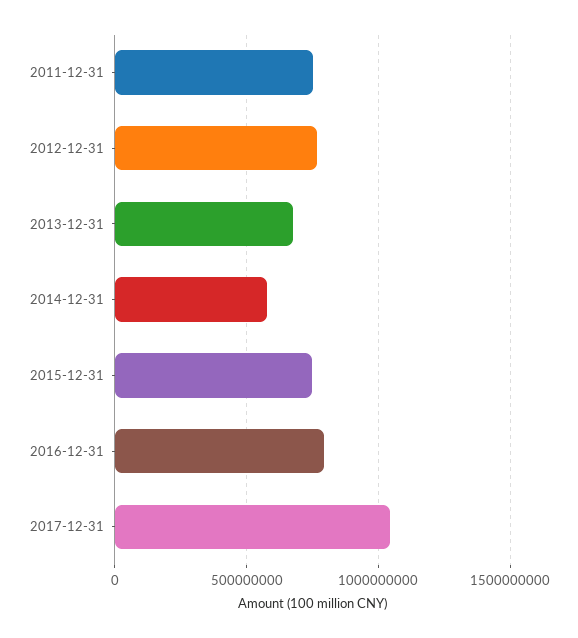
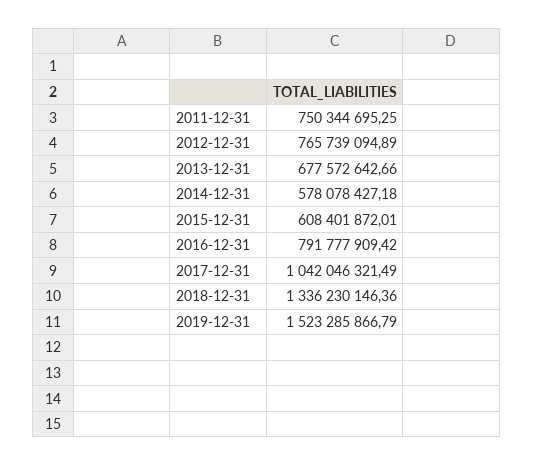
2015-12-31: 750000000 -> 608401872.01
2018-12-31: none -> 1336230146.36
2019-12-31: none -> 1523285866.79

